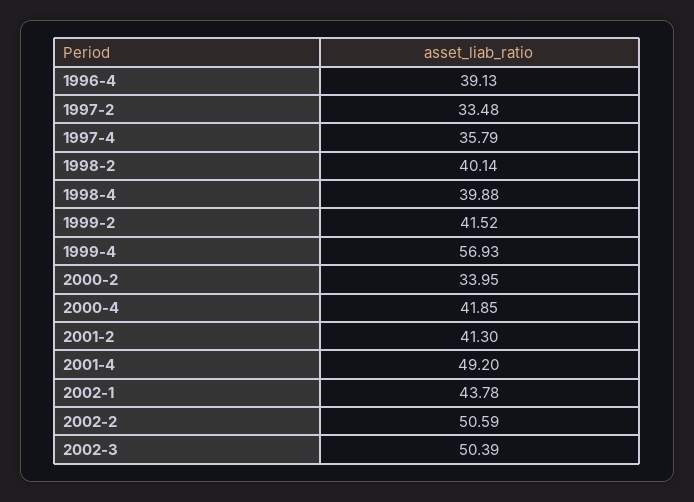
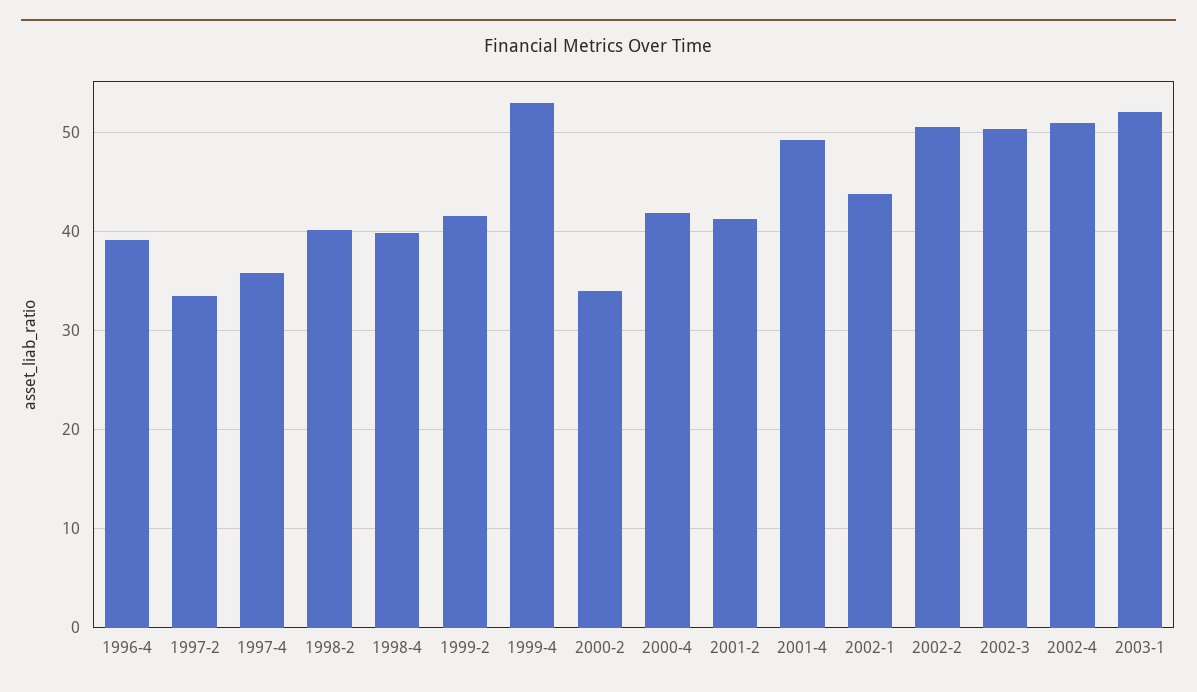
1999-4: 56.93 -> 53
2002-4: none -> 51
2003-1: none -> 52

